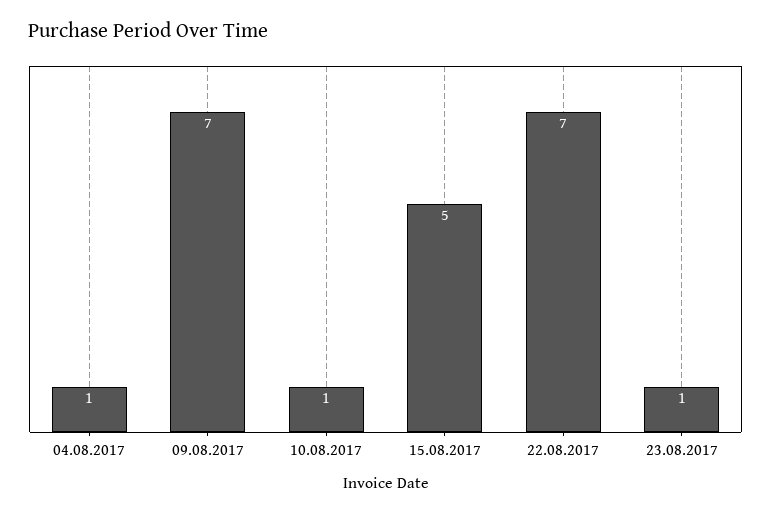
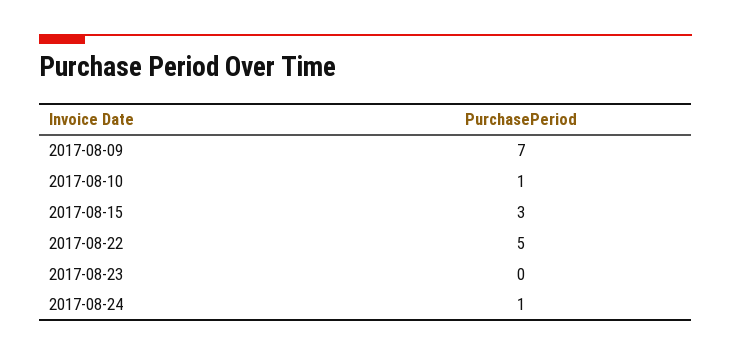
04.08.2017: 1 -> none
15.08.2017: 5 -> 3
22.08.2017: 7 -> 5
23.08.2017: 1 -> 0
2017-08-24: none -> 1

